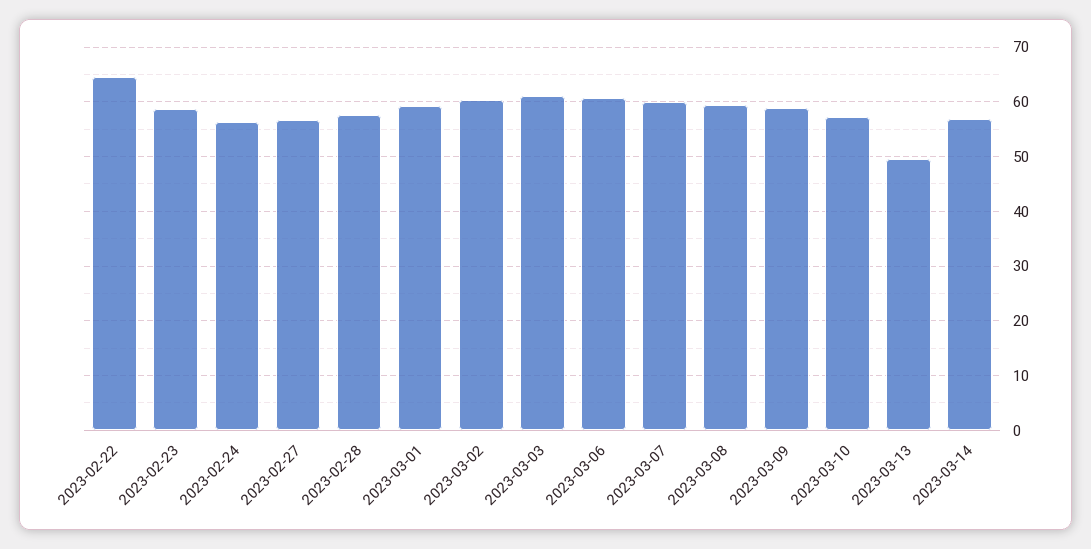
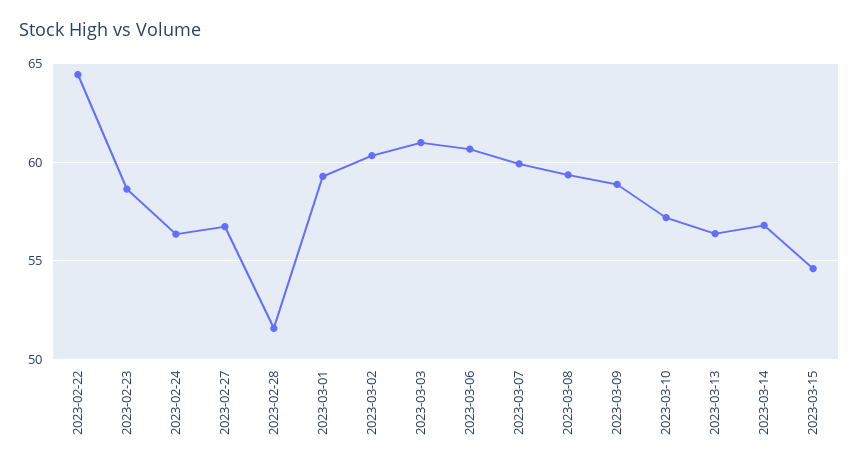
2023-02-28: 58 -> 51.5
2023-03-13: 50 -> 56.5
2023-03-15: none -> 54.5

